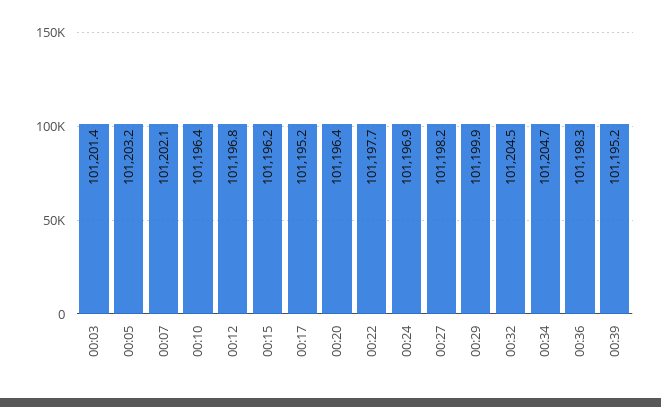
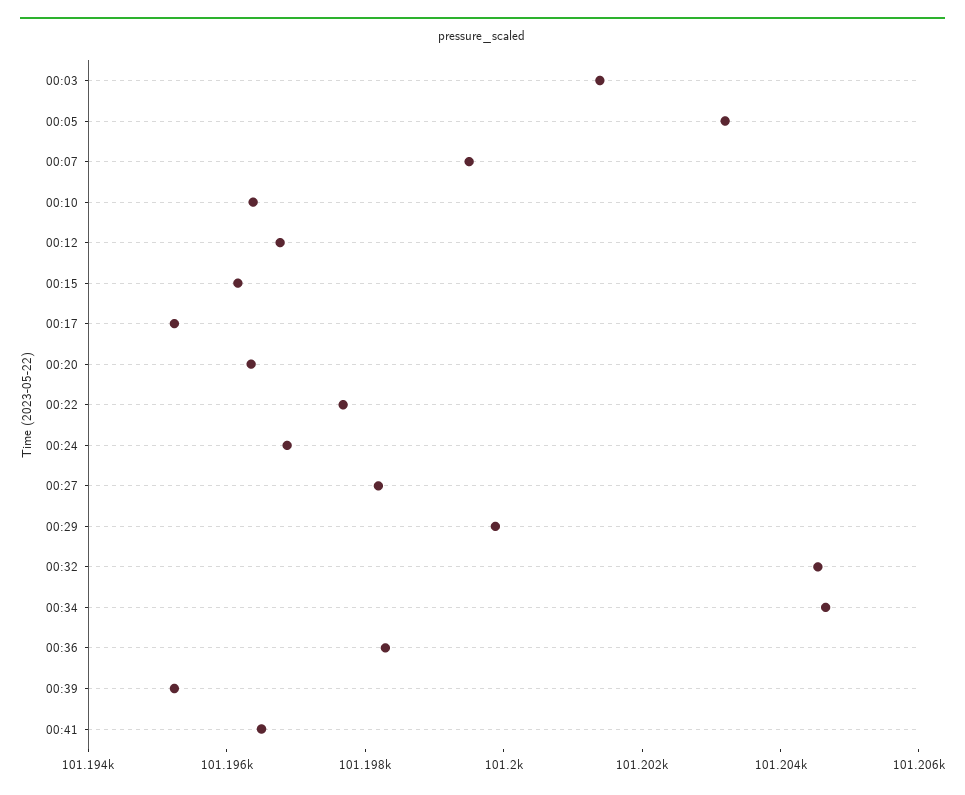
00:07: 101202.1 -> 101199.5
00:41: none -> 101196.5

